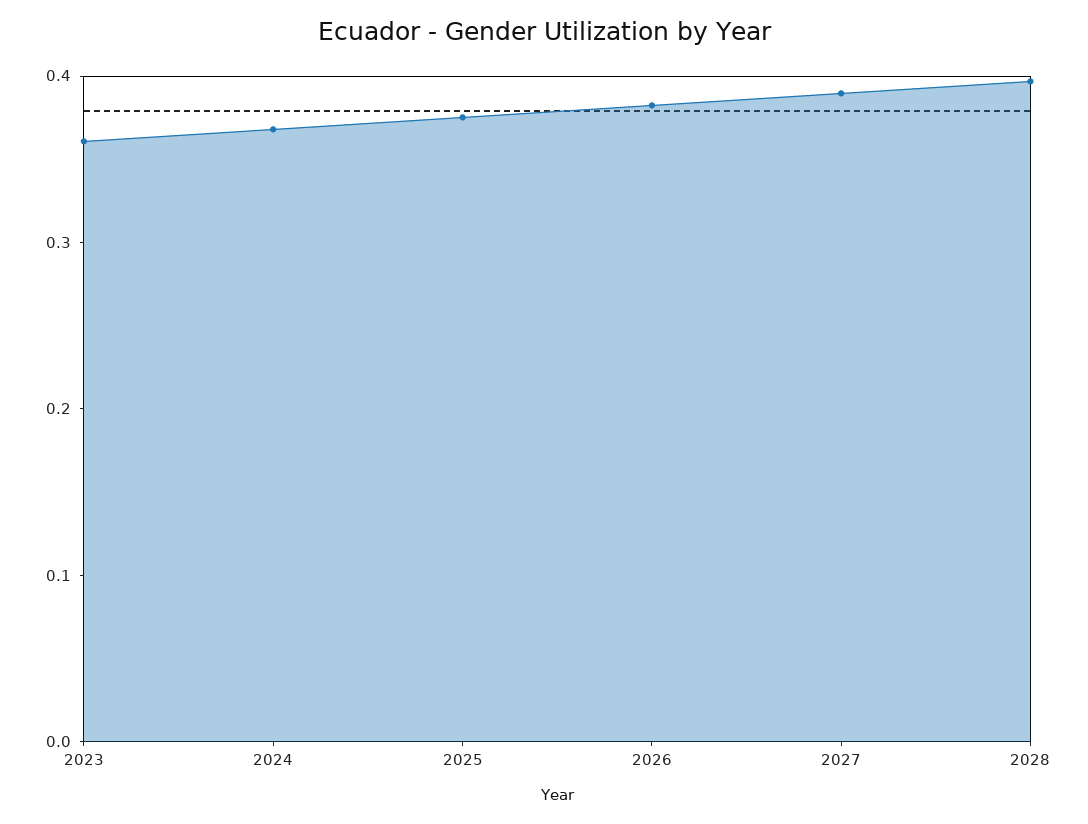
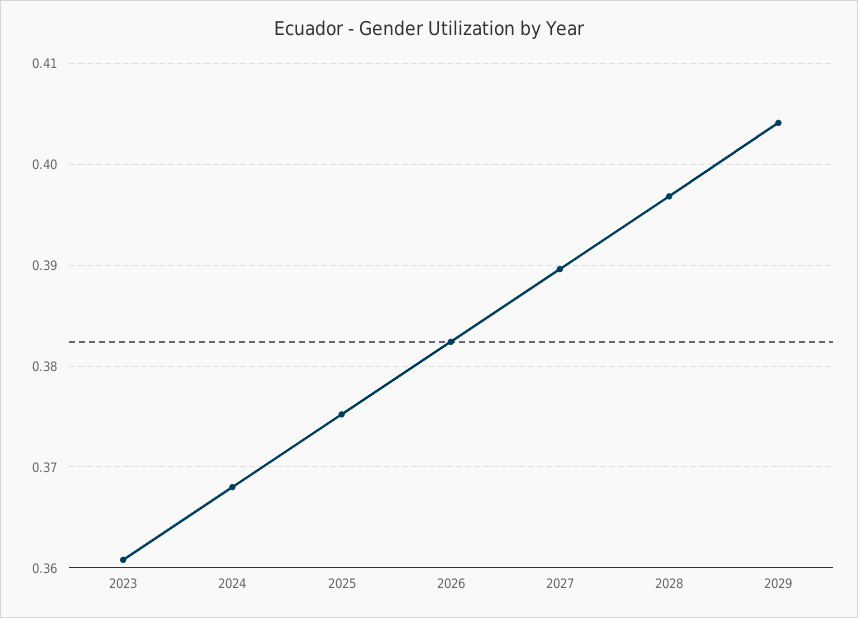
2029: none -> 0.404

